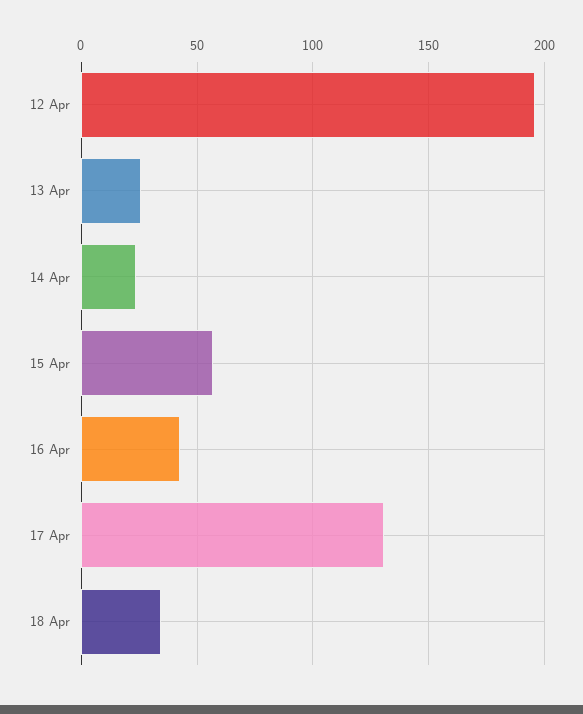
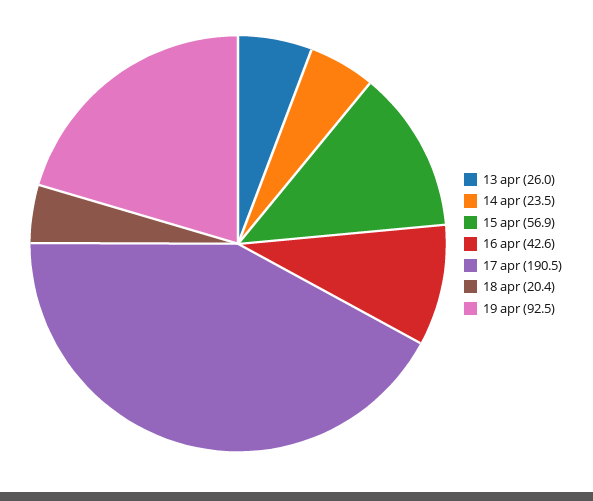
12 Apr: 195 -> none
17 Apr: 130 -> 190.5
18 Apr: 35 -> 20.4
19 apr: none -> 92.5

